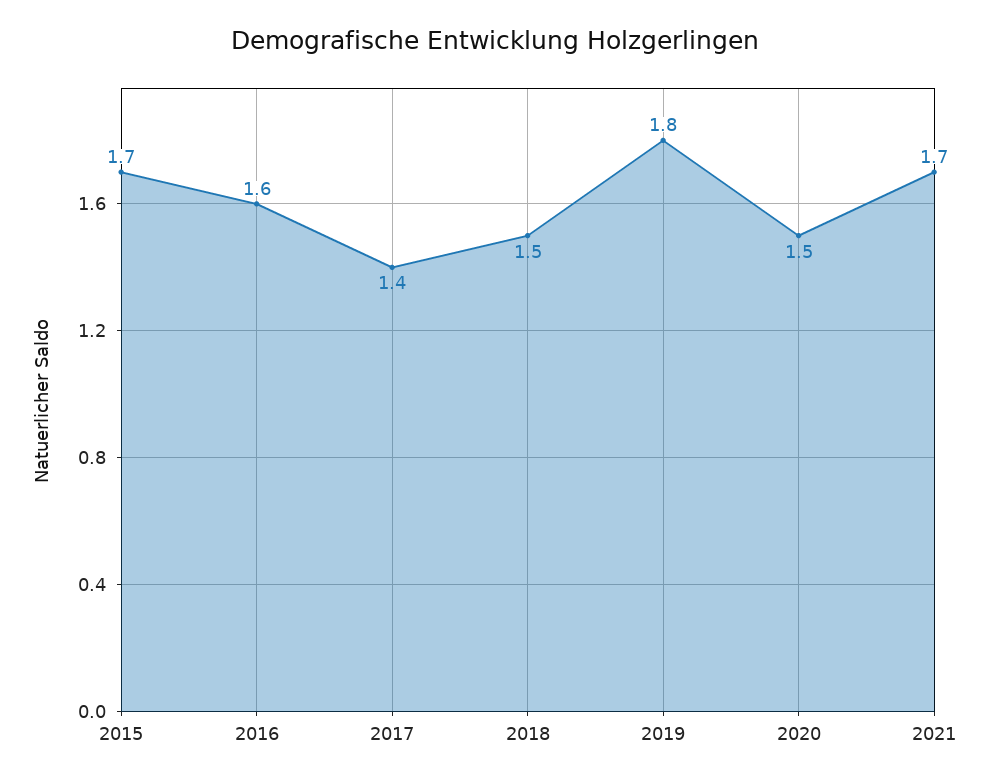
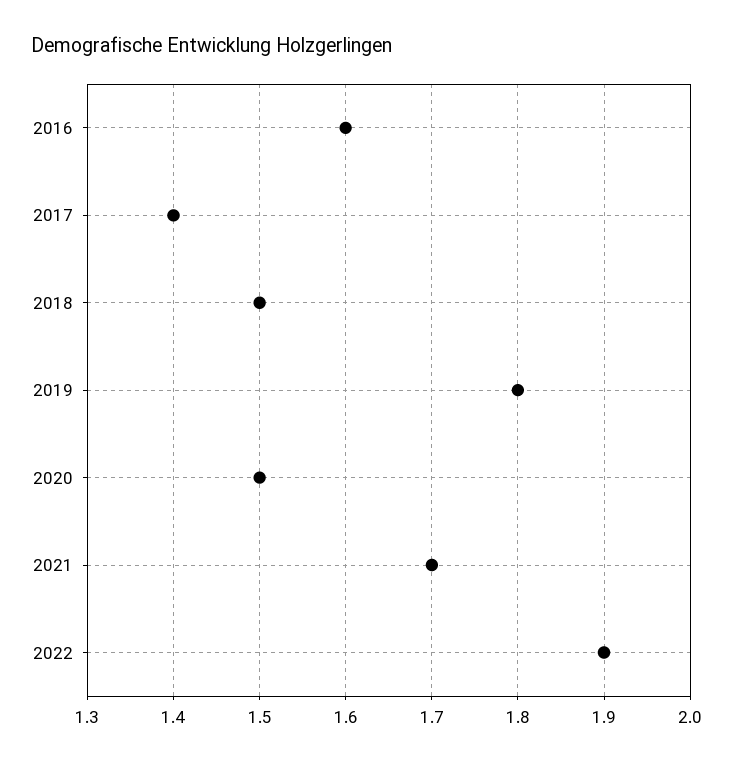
2015: 1.7 -> none
2022: none -> 1.9

